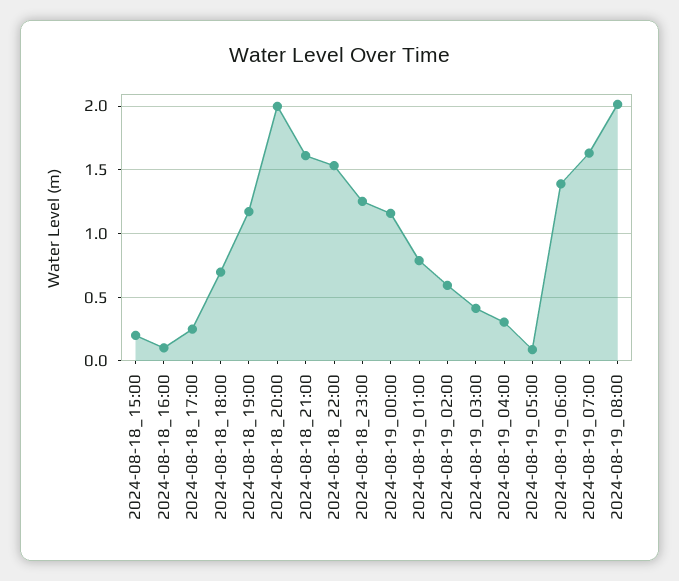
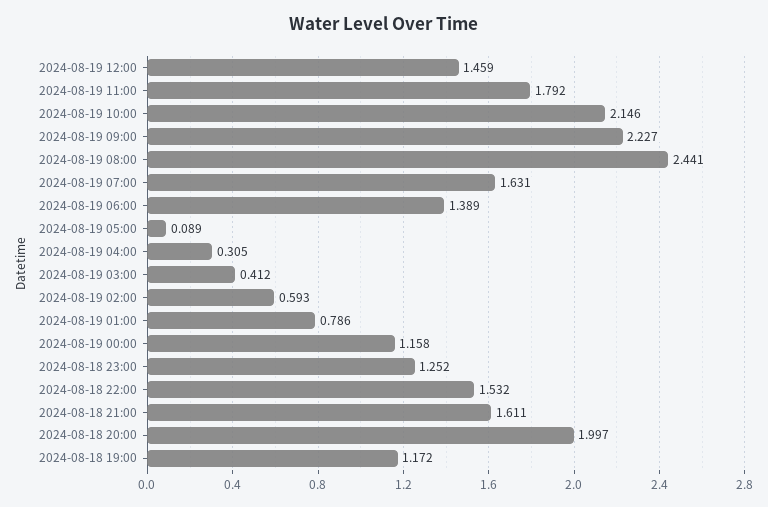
2024-08-18_15:00: 0.2 -> none
2024-08-18_16:00: 0.1 -> none
2024-08-18_17:00: 0.25 -> none
2024-08-18_18:00: 0.7 -> none
2024-08-19_08:00: 2 -> 2.441
2024-08-19 12:00: none -> 1.459
2024-08-19 11:00: none -> 1.792
2024-08-19 10:00: none -> 2.146
2024-08-19 09:00: none -> 2.227

